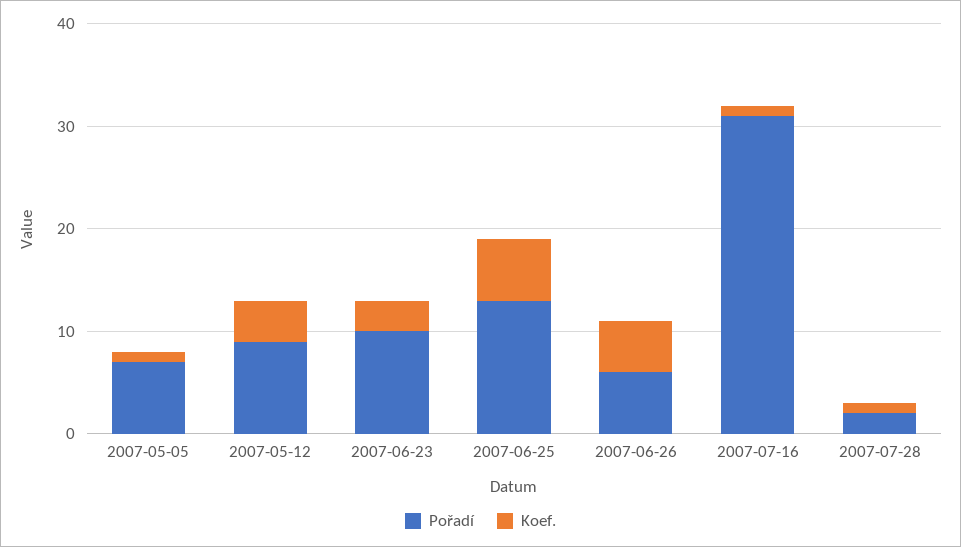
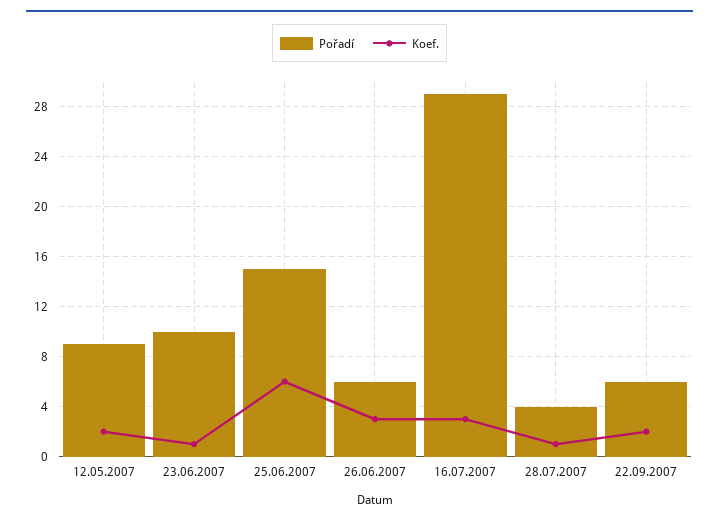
Pořadí, 2007-05-05: 7 -> none
Koef., 2007-05-05: 1 -> none
Koef., 2007-05-12: 4 -> 2
Koef., 2007-06-23: 3 -> 1
Pořadí, 2007-06-25: 13 -> 15
Koef., 2007-06-26: 5 -> 3
Pořadí, 2007-07-16: 31 -> 29
Koef., 2007-07-16: 1 -> 3
Pořadí, 2007-07-28: 2 -> 4
Pořadí, 22.09.2007: none -> 6
Koef., 22.09.2007: none -> 2

